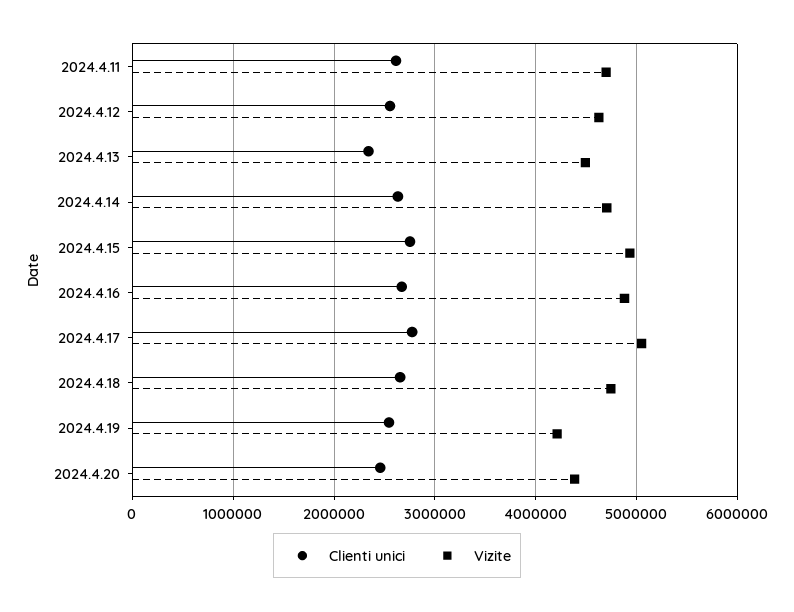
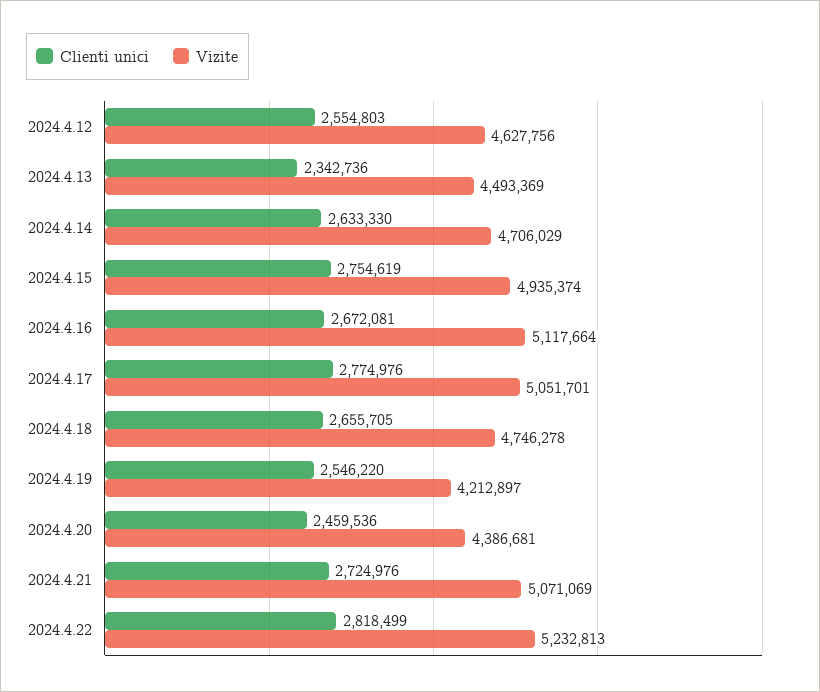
Clienti unici, 2024.4.11: 2600000 -> none
Vizite, 2024.4.11: 4700000 -> none
Vizite, 2024.4.16: 4900000 -> 5117664
Clienti unici, 2024.4.21: none -> 2724976
Vizite, 2024.4.21: none -> 5071069
Clienti unici, 2024.4.22: none -> 2818499
Vizite, 2024.4.22: none -> 5232813

